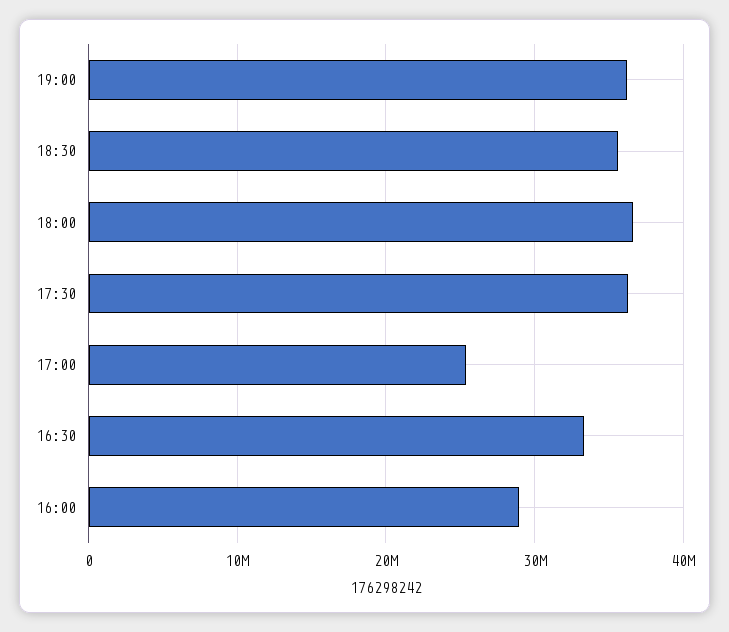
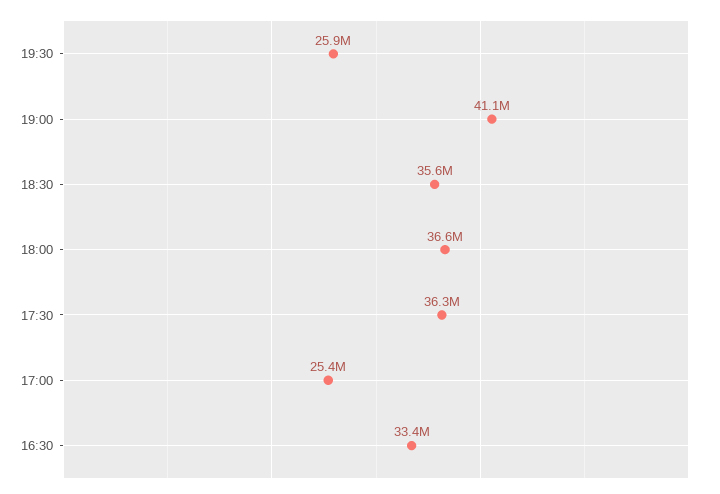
19:00: 36000000 -> 41100000
16:00: 29000000 -> none
19:30: none -> 25900000

